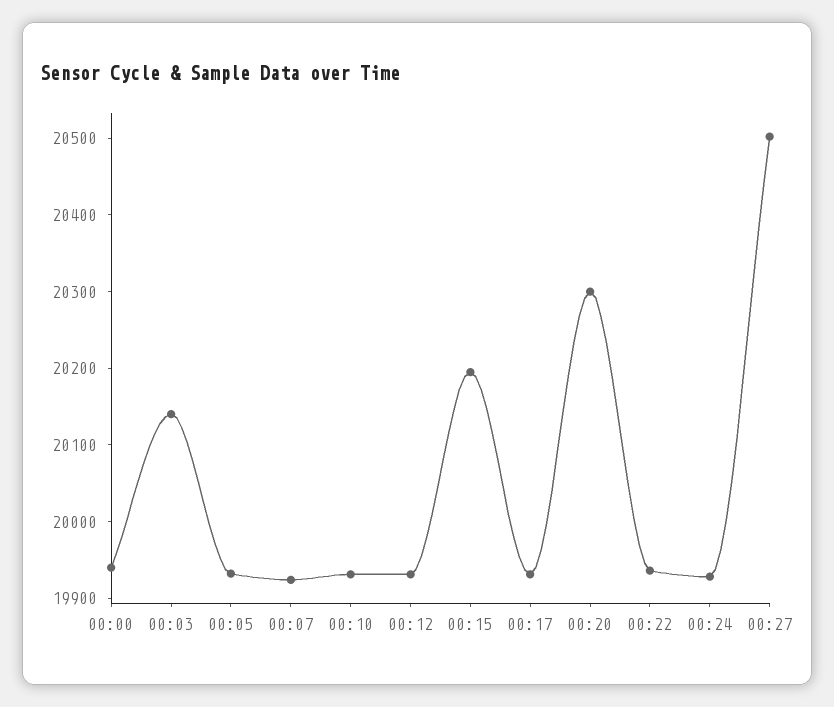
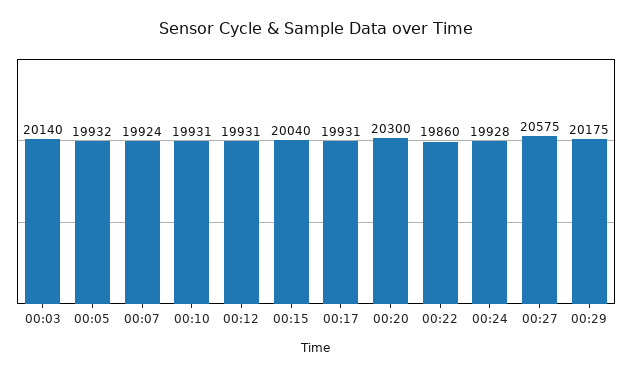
00:00: 19940 -> none
00:15: 20200 -> 20040
00:22: 19940 -> 19860
00:27: 20500 -> 20575
00:29: none -> 20175

